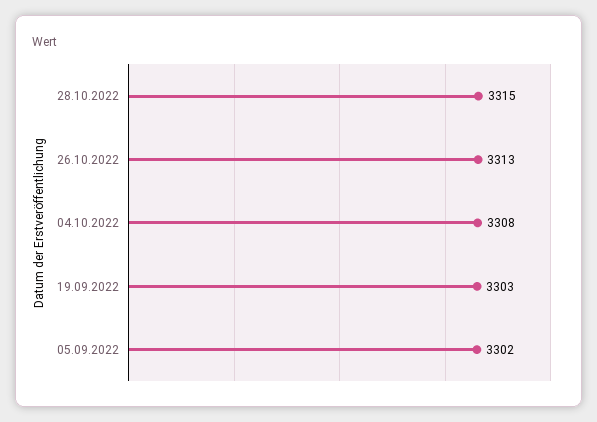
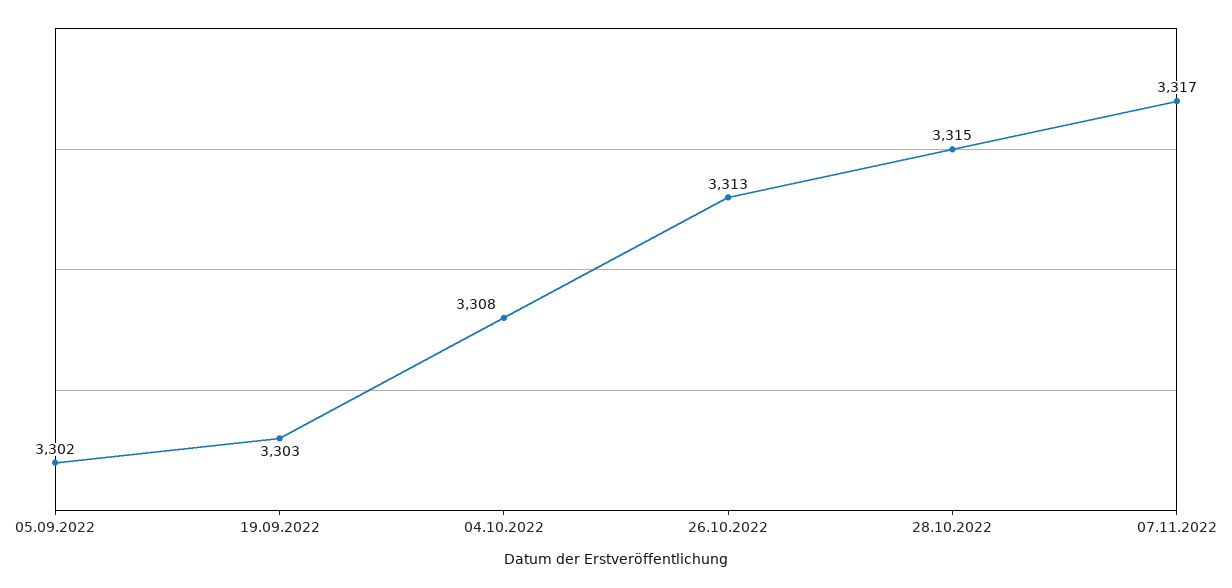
07.11.2022: none -> 3317

